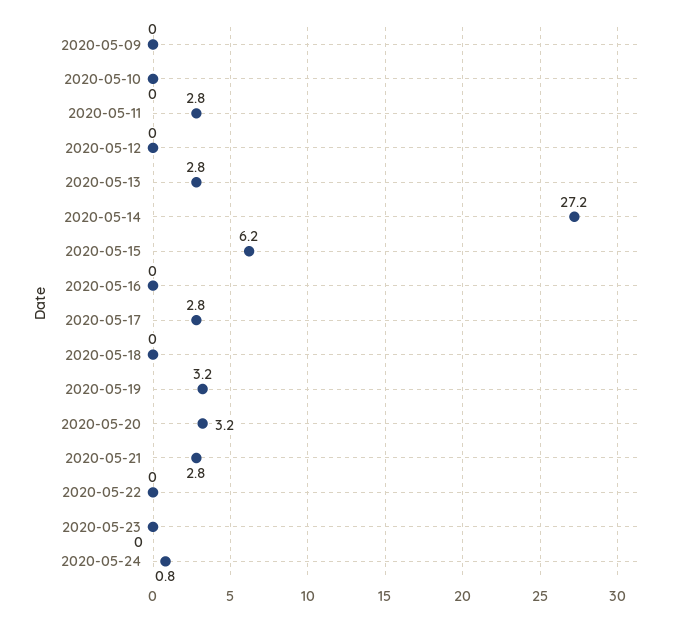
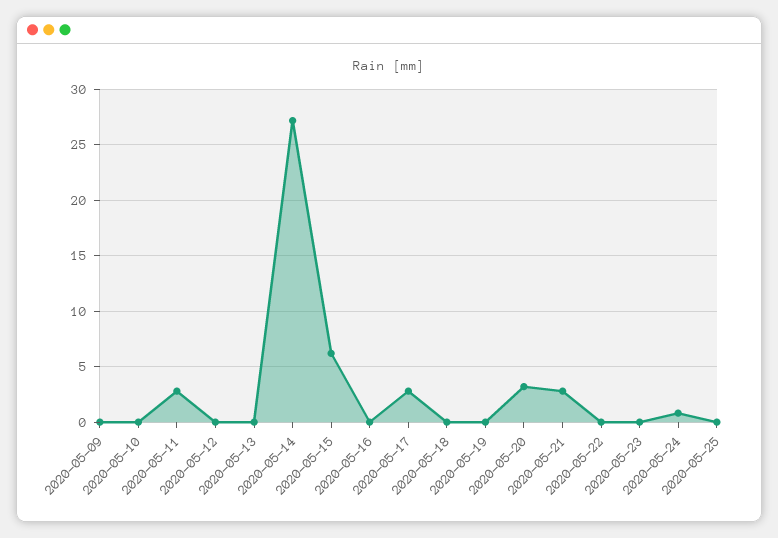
2020-05-13: 2.8 -> 0
2020-05-19: 3.2 -> 0
2020-05-25: none -> 0

